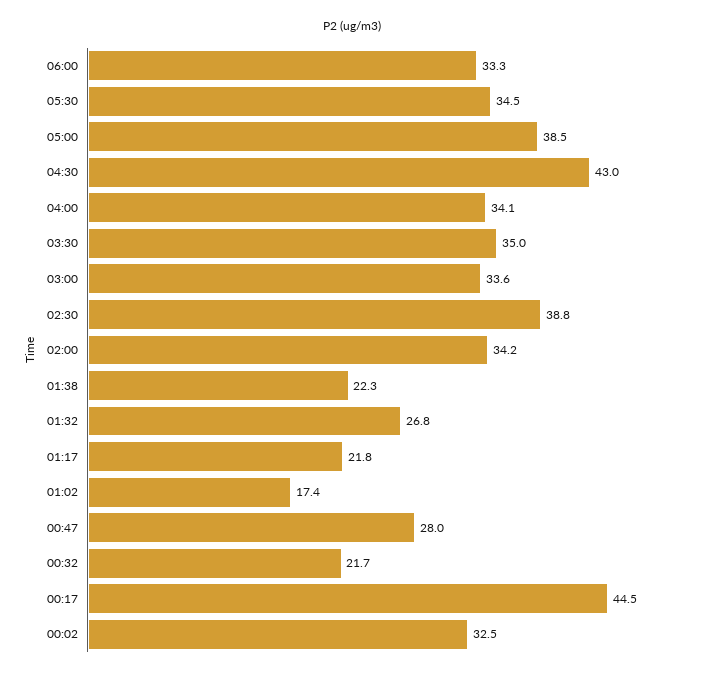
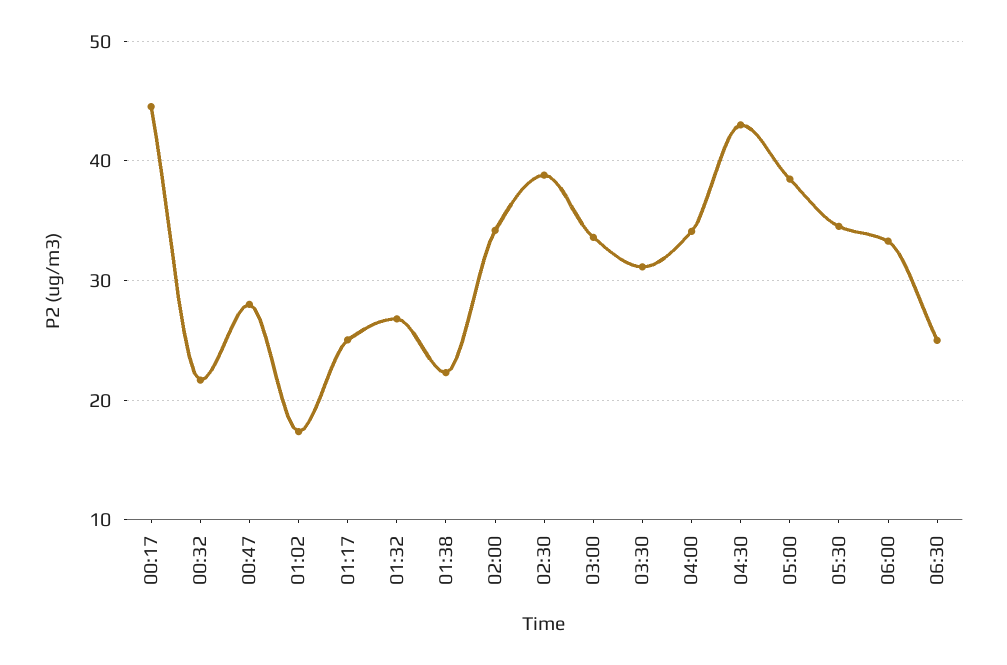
03:30: 35 -> 31
01:17: 21.8 -> 25
00:02: 32.5 -> none
06:30: none -> 25

